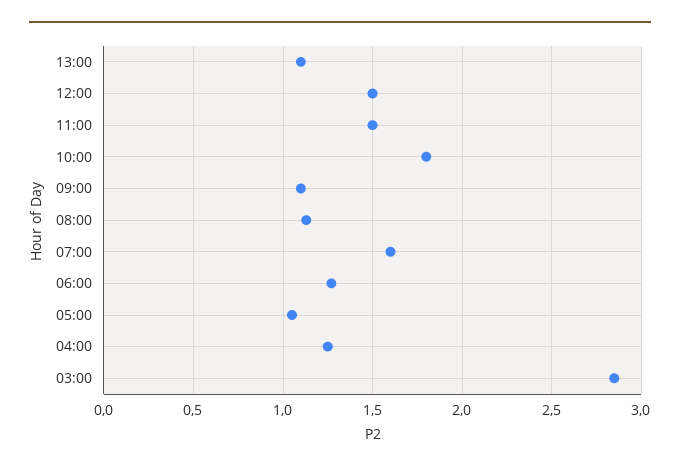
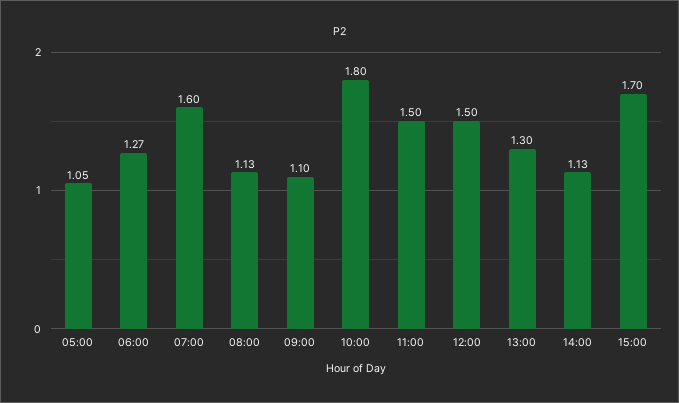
13:00: 1.1 -> 1.3
04:00: 1.25 -> none
03:00: 2.85 -> none
14:00: none -> 1.13
15:00: none -> 1.7

